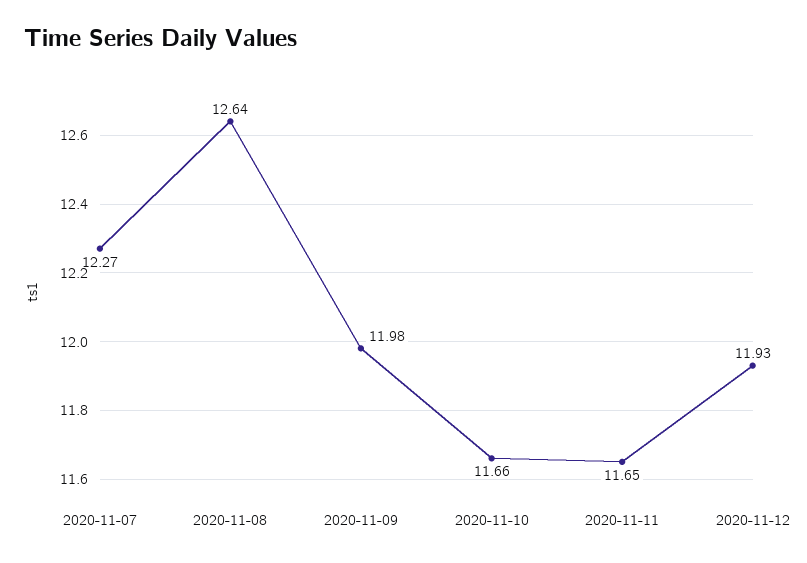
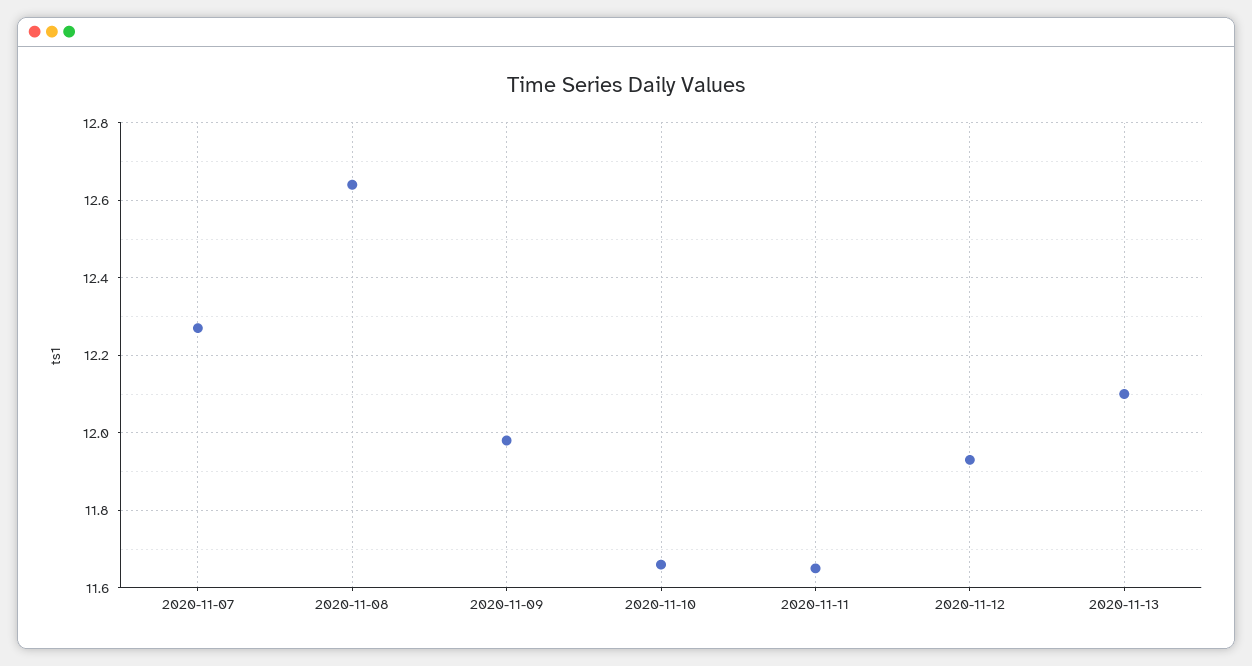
2020-11-13: none -> 12.1

